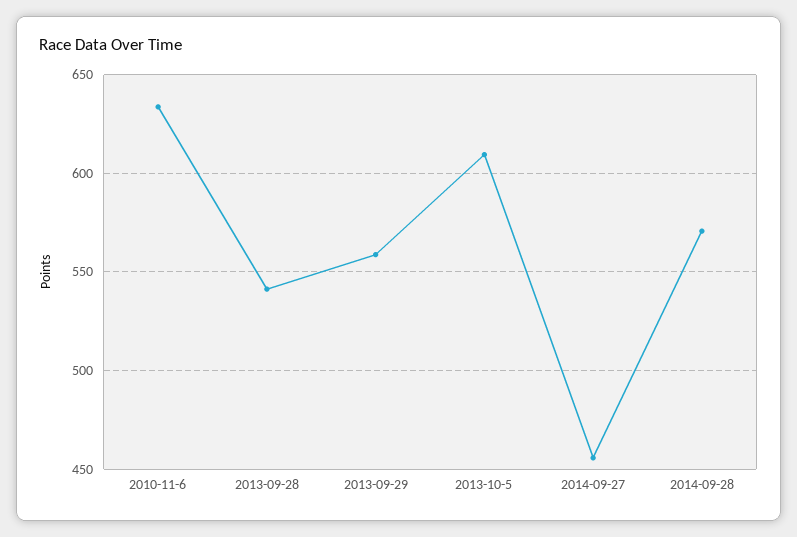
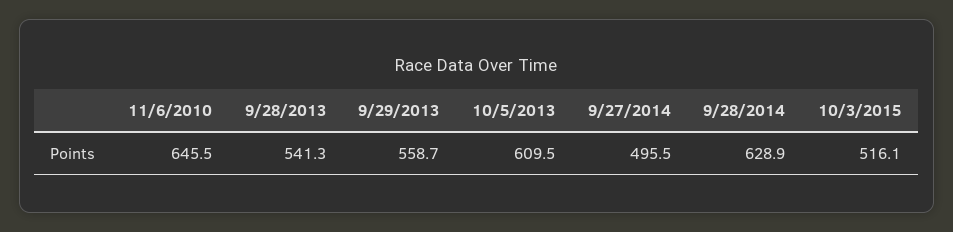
2010-11-6: 635 -> 645.5
2014-09-27: 455 -> 495.5
2014-09-28: 570 -> 628.9
10/3/2015: none -> 516.1

